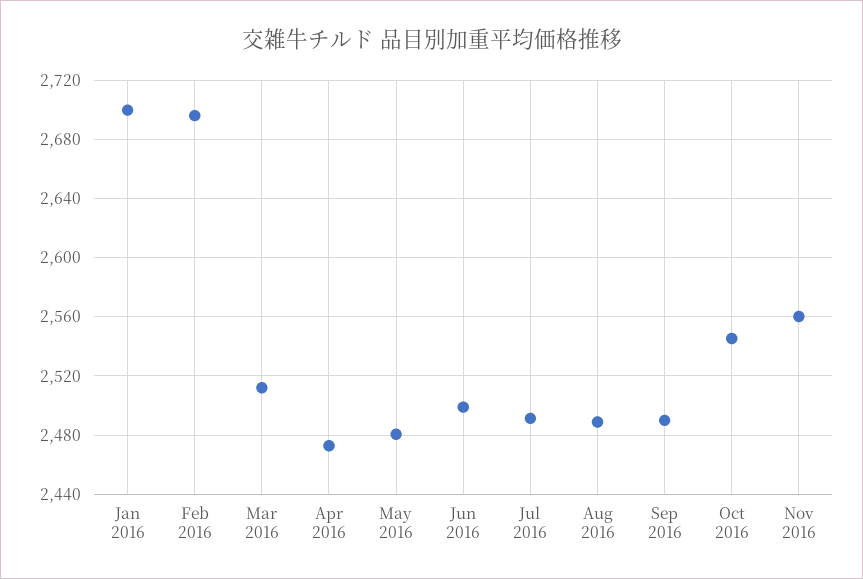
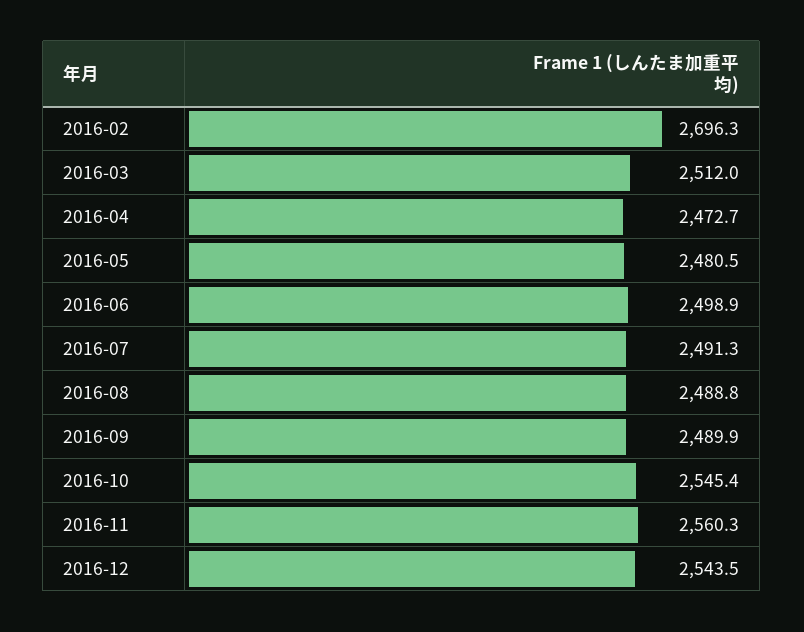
Jan 2016: 2700 -> none
2016-12: none -> 2543.5

